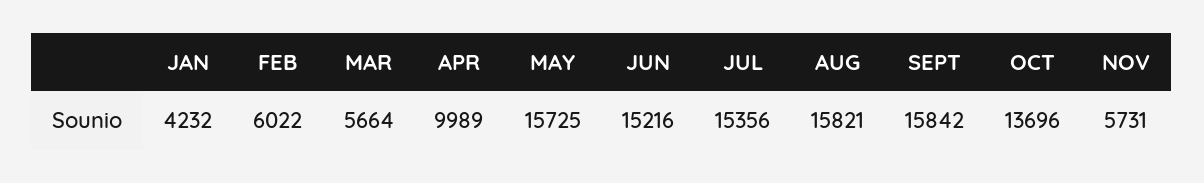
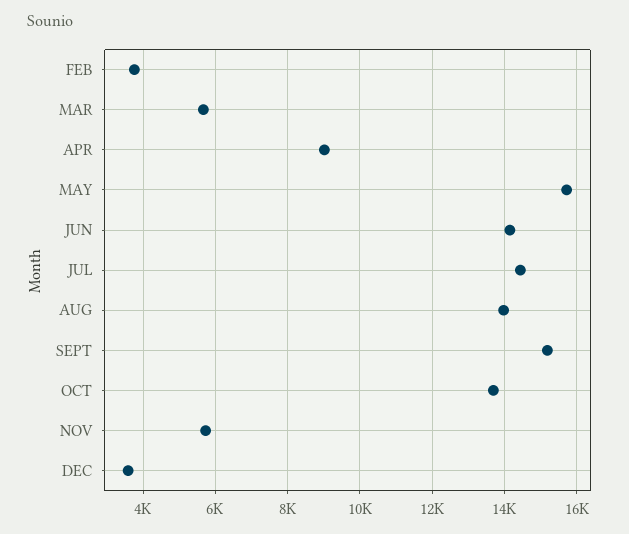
JAN: 4232 -> none
FEB: 6022 -> 3800
APR: 9989 -> 9000
JUN: 15216 -> 14200
JUL: 15356 -> 14400
AUG: 15821 -> 14000
SEPT: 15842 -> 15200
DEC: none -> 3600

